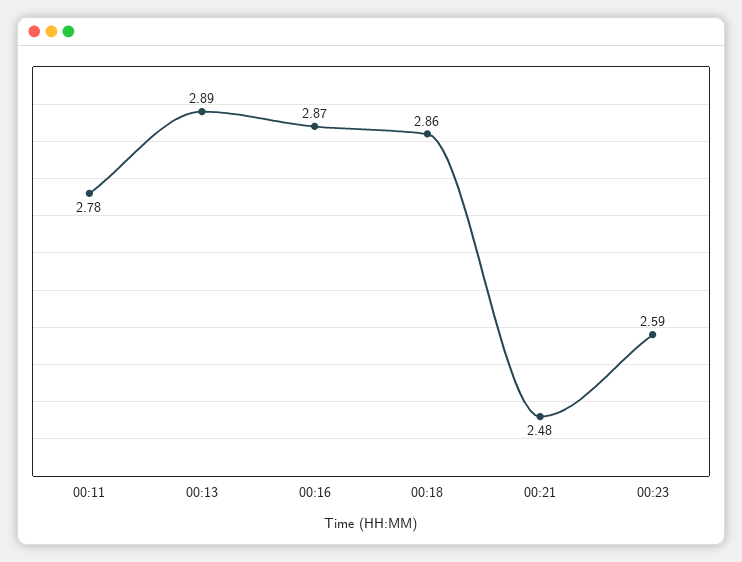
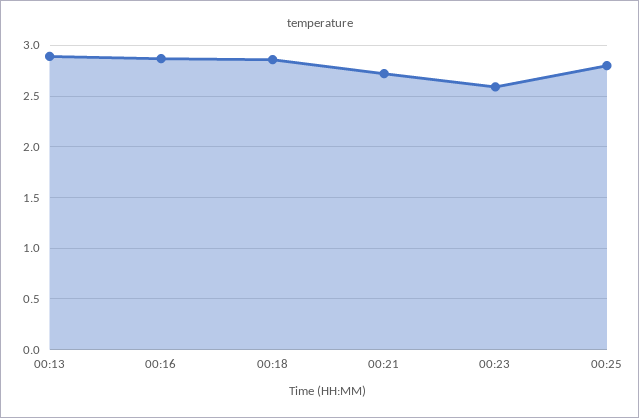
00:11: 2.78 -> none
00:21: 2.48 -> 2.7
00:25: none -> 2.8

